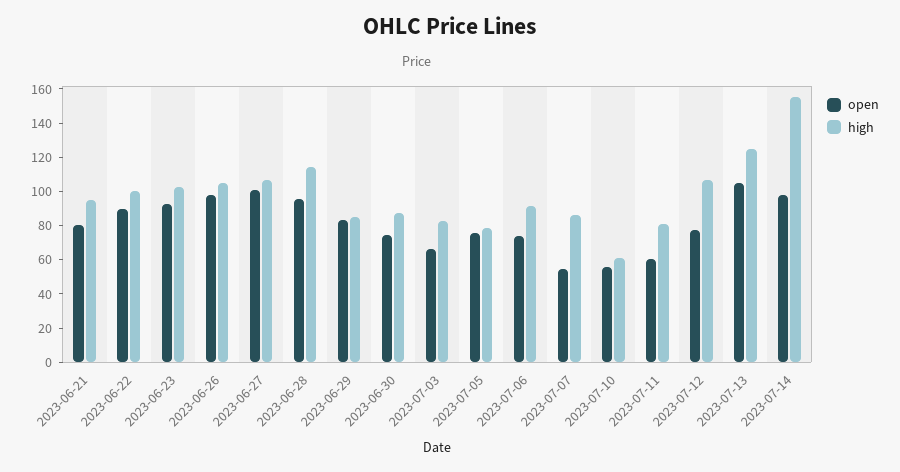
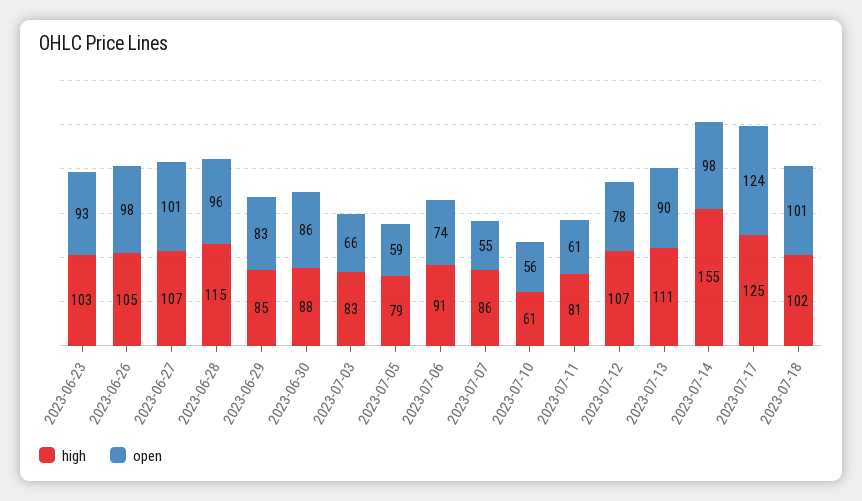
open, 2023-06-21: 80 -> none
high, 2023-06-21: 95 -> none
open, 2023-06-22: 90 -> none
high, 2023-06-22: 100 -> none
open, 2023-06-30: 75 -> 86
open, 2023-07-05: 75 -> 59
open, 2023-07-13: 105 -> 90
high, 2023-07-13: 125 -> 111
high, 2023-07-17: none -> 125
open, 2023-07-17: none -> 124
high, 2023-07-18: none -> 102
open, 2023-07-18: none -> 101

